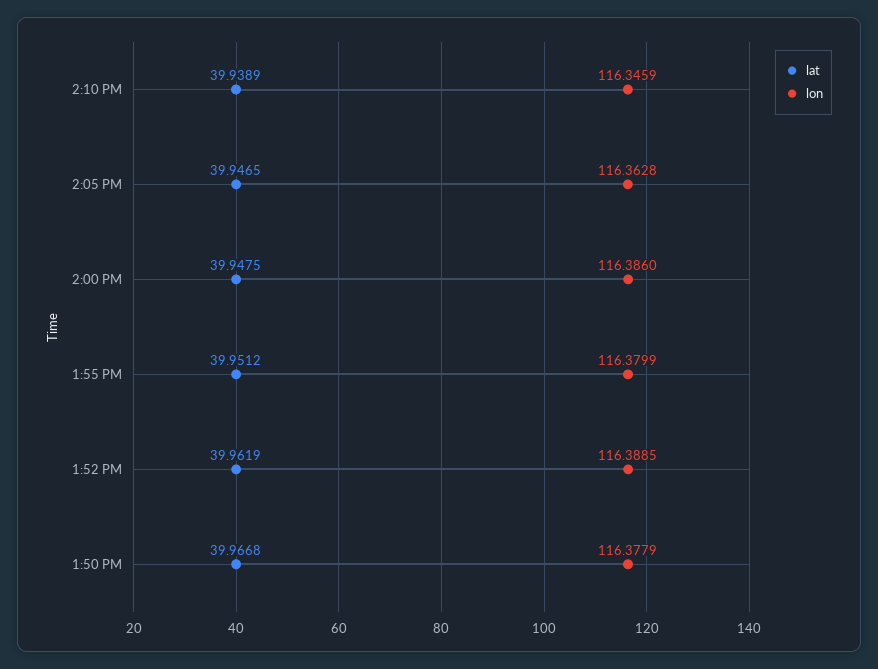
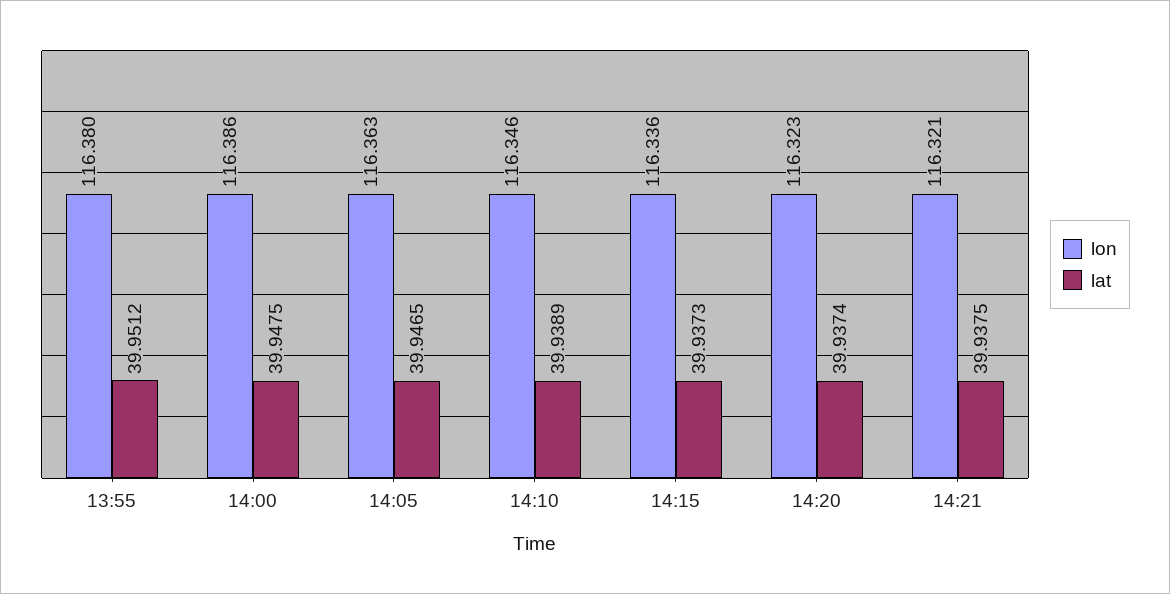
lat, 1:52 PM: 39.9619 -> none
lon, 1:52 PM: 116.3885 -> none
lat, 1:50 PM: 39.9668 -> none
lon, 1:50 PM: 116.3779 -> none
lon, 14:15: none -> 116.336
lat, 14:15: none -> 39.9373
lon, 14:20: none -> 116.323
lat, 14:20: none -> 39.9374
lon, 14:21: none -> 116.321
lat, 14:21: none -> 39.9375

